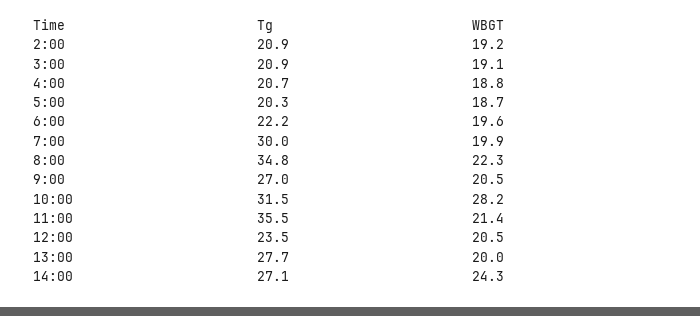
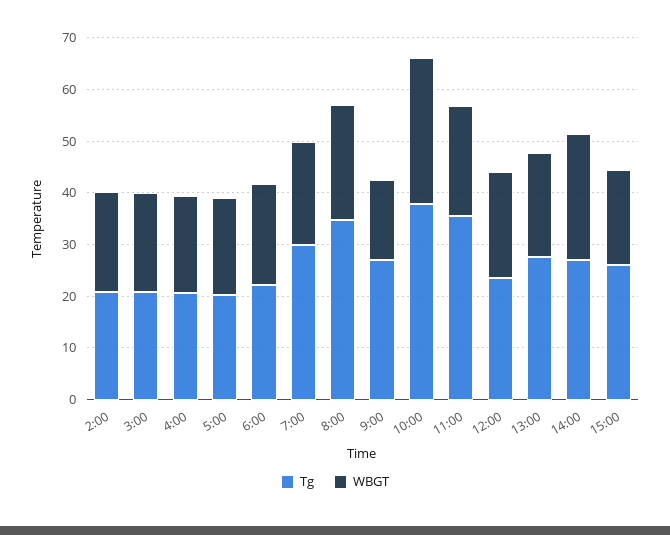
WBGT, 9:00: 20.5 -> 16
Tg, 10:00: 31.5 -> 38
Tg, 15:00: none -> 26
WBGT, 15:00: none -> 18

